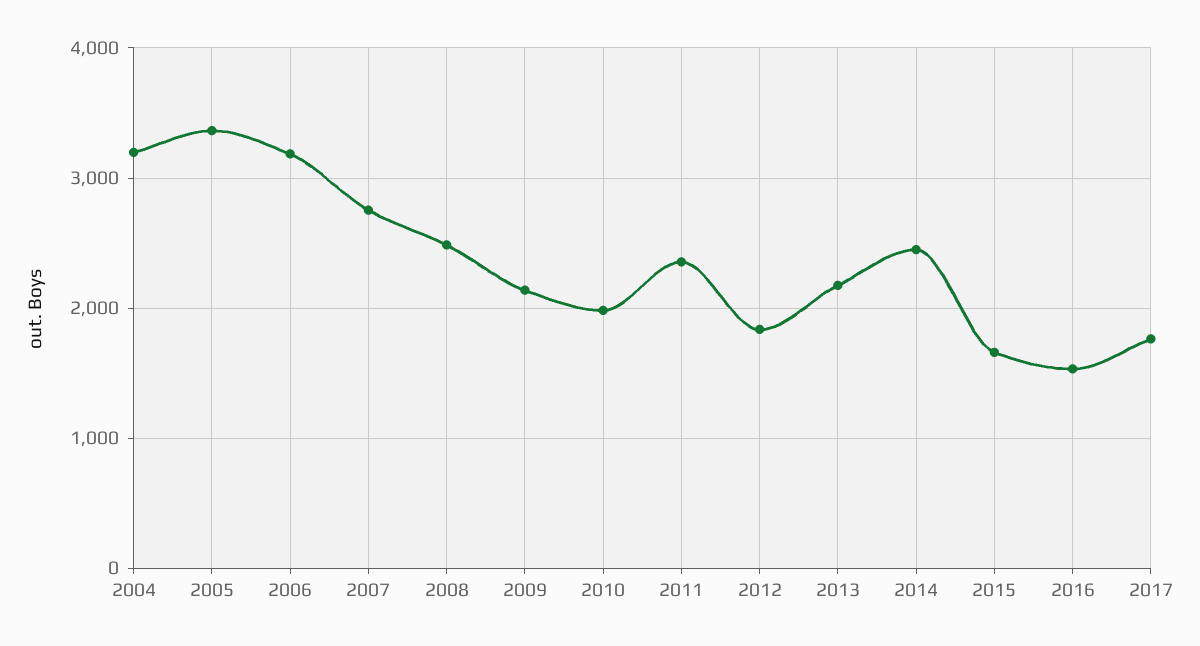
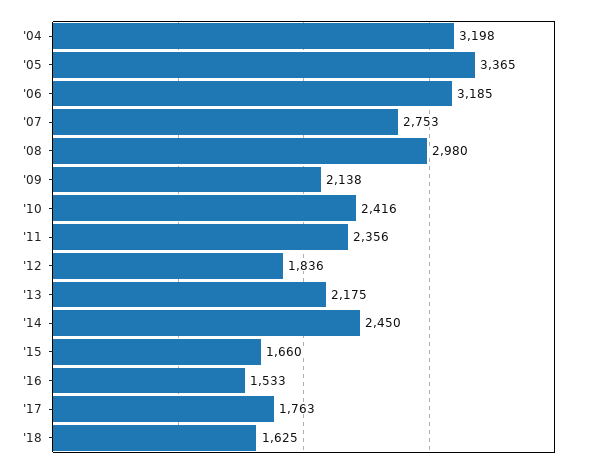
2008: 2500 -> 2980
2010: 2000 -> 2416
'18: none -> 1625

